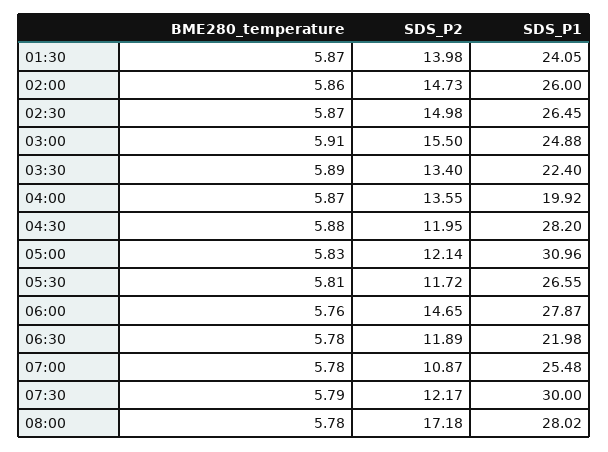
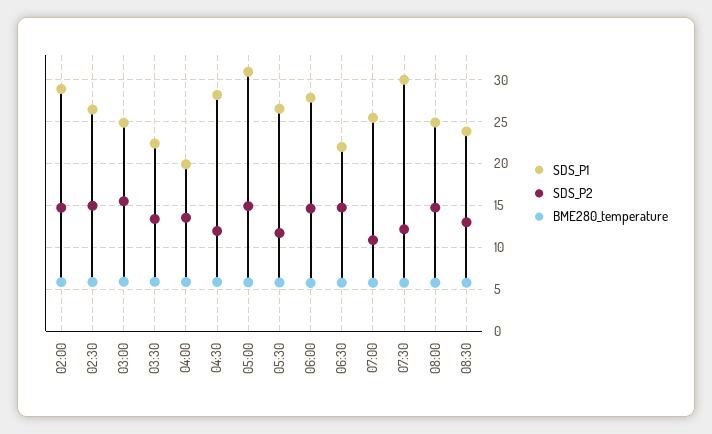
BME280_temperature, 01:30: 5.87 -> none
SDS_P2, 01:30: 13.98 -> none
SDS_P1, 01:30: 24.05 -> none
SDS_P1, 02:00: 26 -> 29
SDS_P2, 05:00: 12.14 -> 15
SDS_P2, 06:30: 11.89 -> 15
SDS_P2, 08:00: 17.18 -> 15
SDS_P1, 08:00: 28.02 -> 25
SDS_P1, 08:30: none -> 24
SDS_P2, 08:30: none -> 13
BME280_temperature, 08:30: none -> 6

